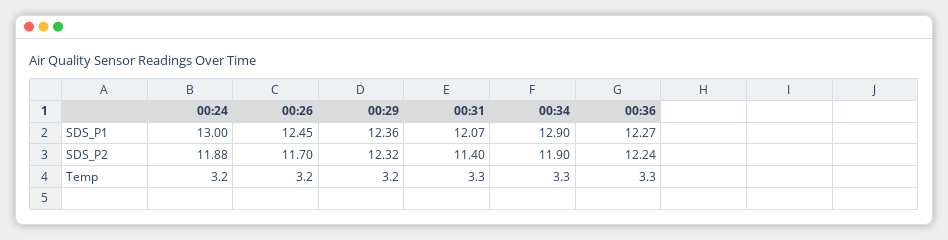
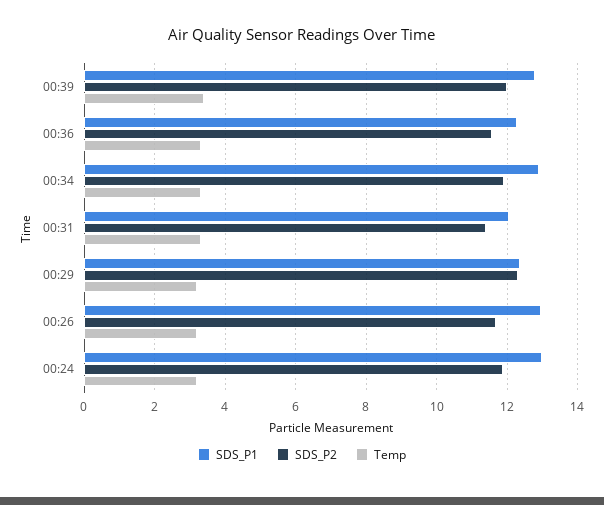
SDS_P1, 00:26: 12.45 -> 13
SDS_P2, 00:36: 12.24 -> 11.6
SDS_P1, 00:39: none -> 12.8
SDS_P2, 00:39: none -> 12
Temp, 00:39: none -> 3.4

